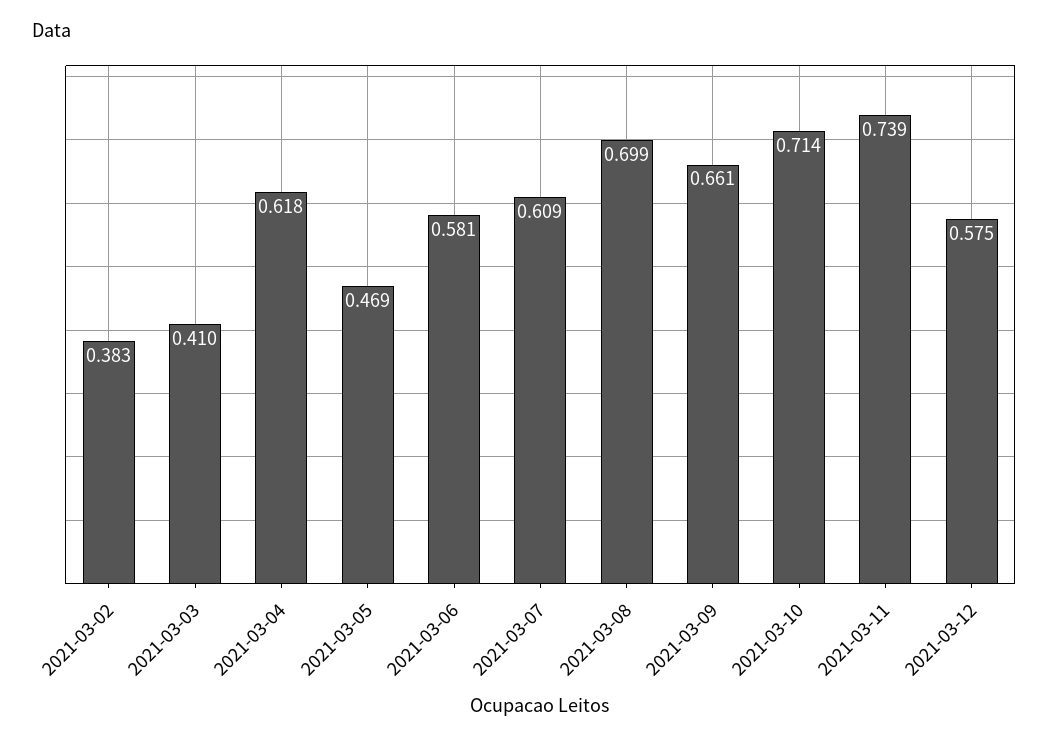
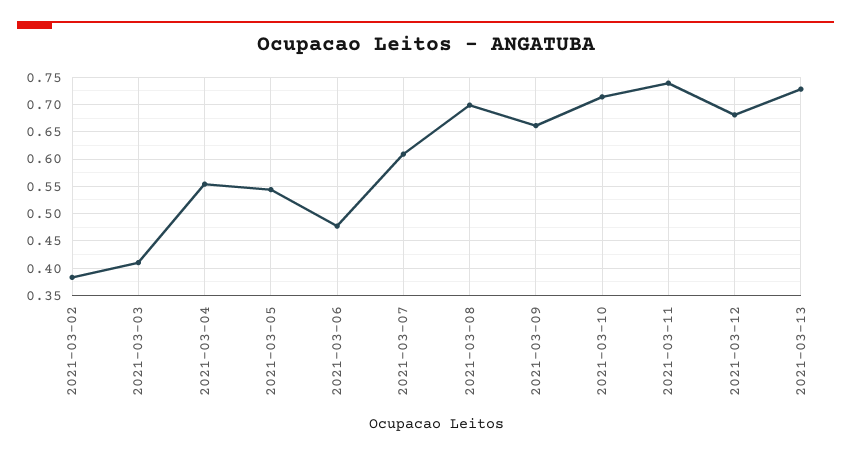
2021-03-04: 0.618 -> 0.55
2021-03-05: 0.469 -> 0.55
2021-03-06: 0.581 -> 0.475
2021-03-12: 0.575 -> 0.675
2021-03-13: none -> 0.725

